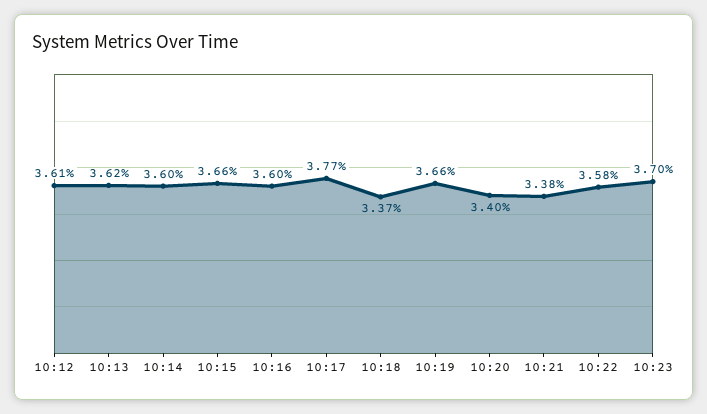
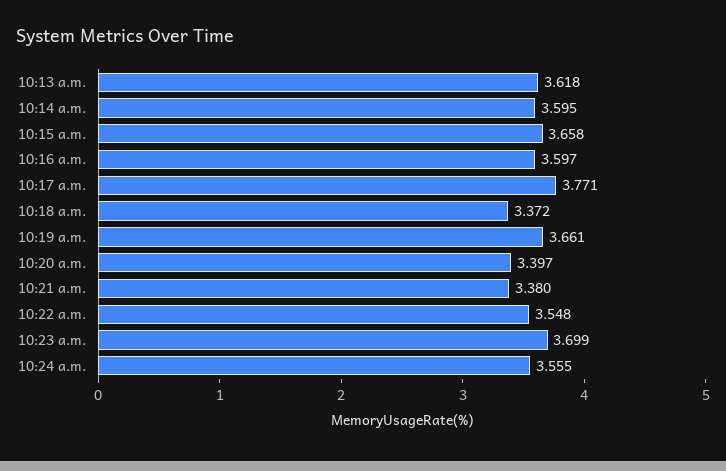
10:12: 3.61 -> none
10:22: 3.58 -> 3.548
10:24 a.m.: none -> 3.555

